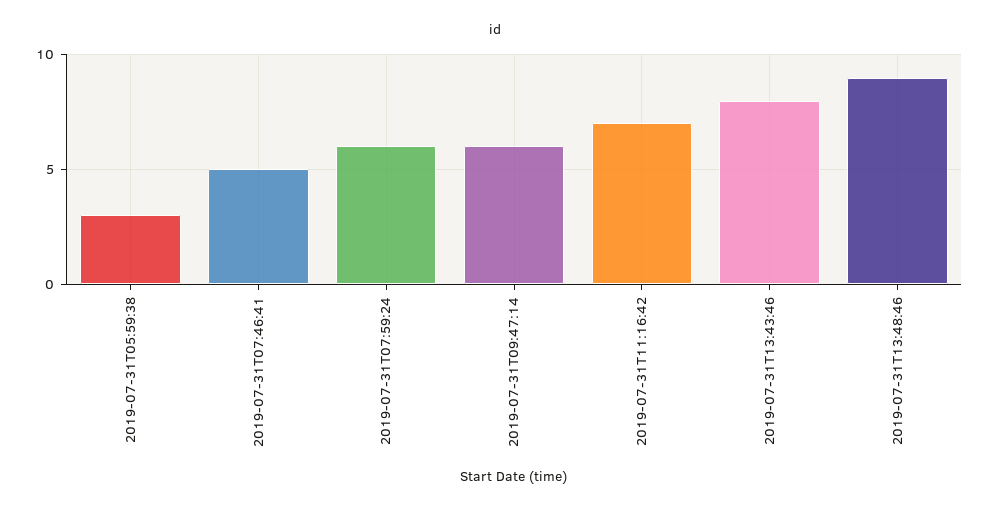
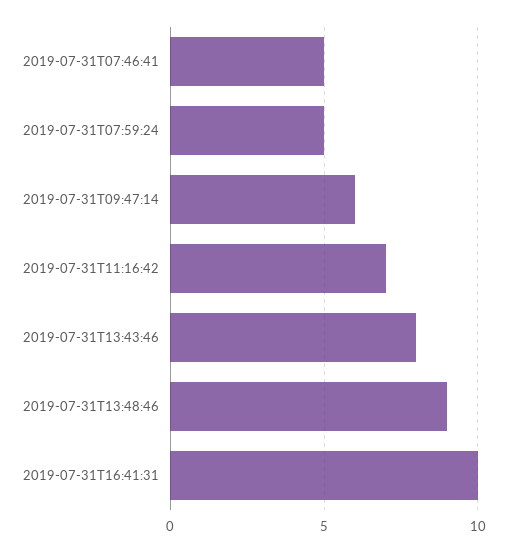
2019-07-31T05:59:38: 3 -> none
2019-07-31T07:59:24: 6 -> 5
2019-07-31T16:41:31: none -> 10

